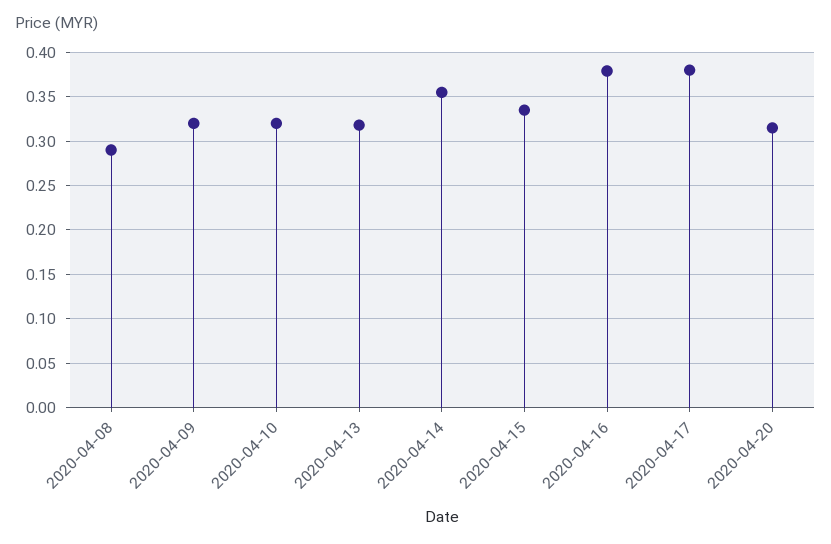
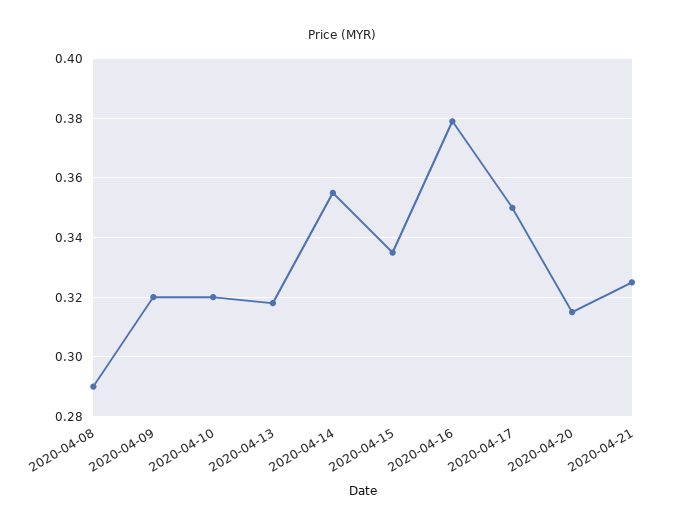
2020-04-17: 0.38 -> 0.35
2020-04-21: none -> 0.325

